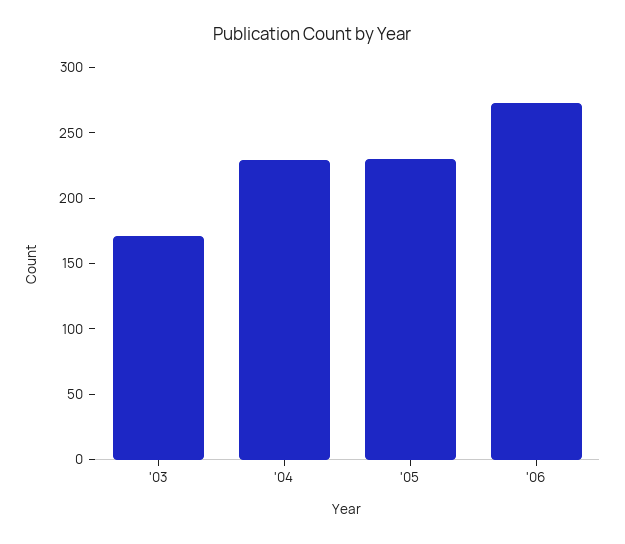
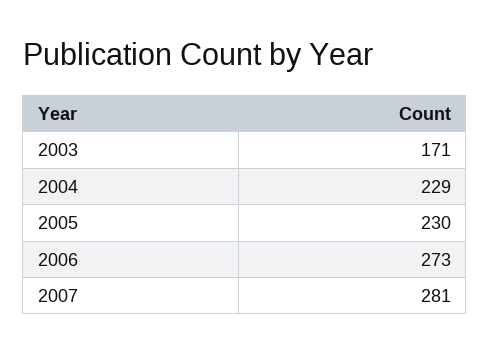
2007: none -> 281

